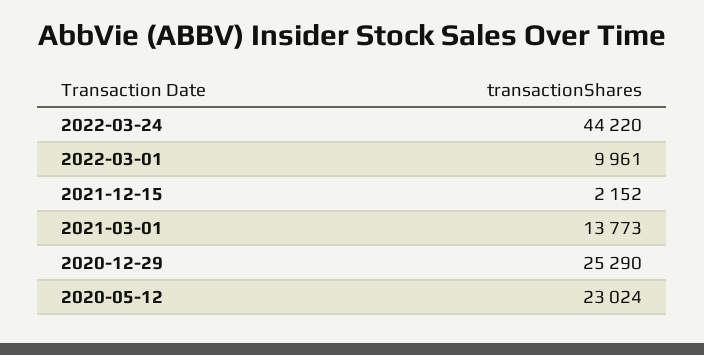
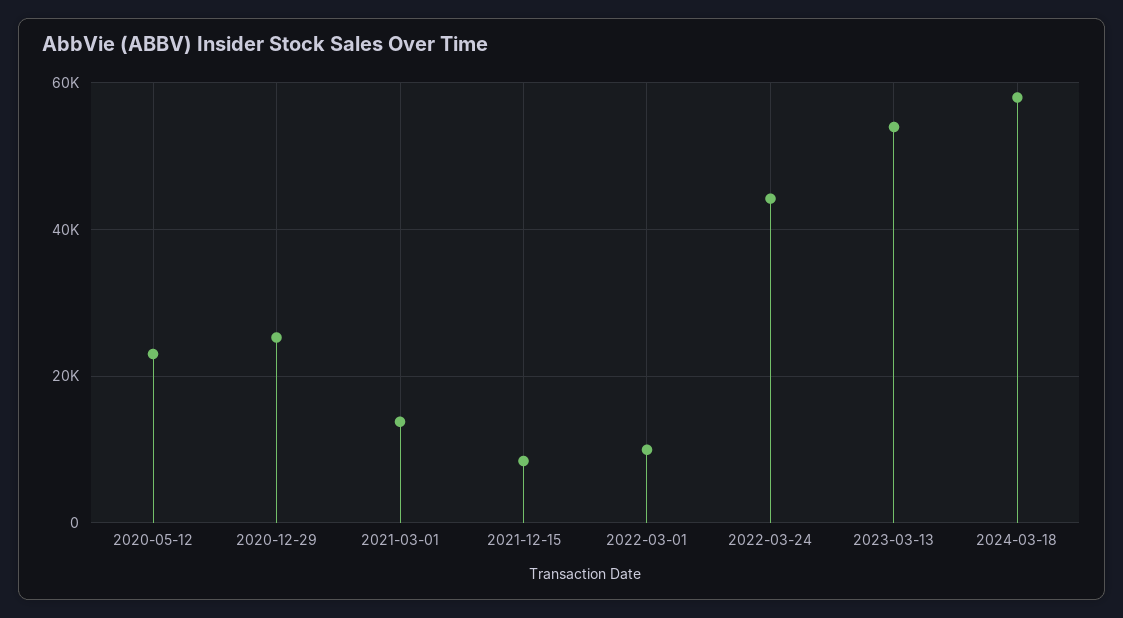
2021-12-15: 2152 -> 8000
2023-03-13: none -> 54000
2024-03-18: none -> 58000

